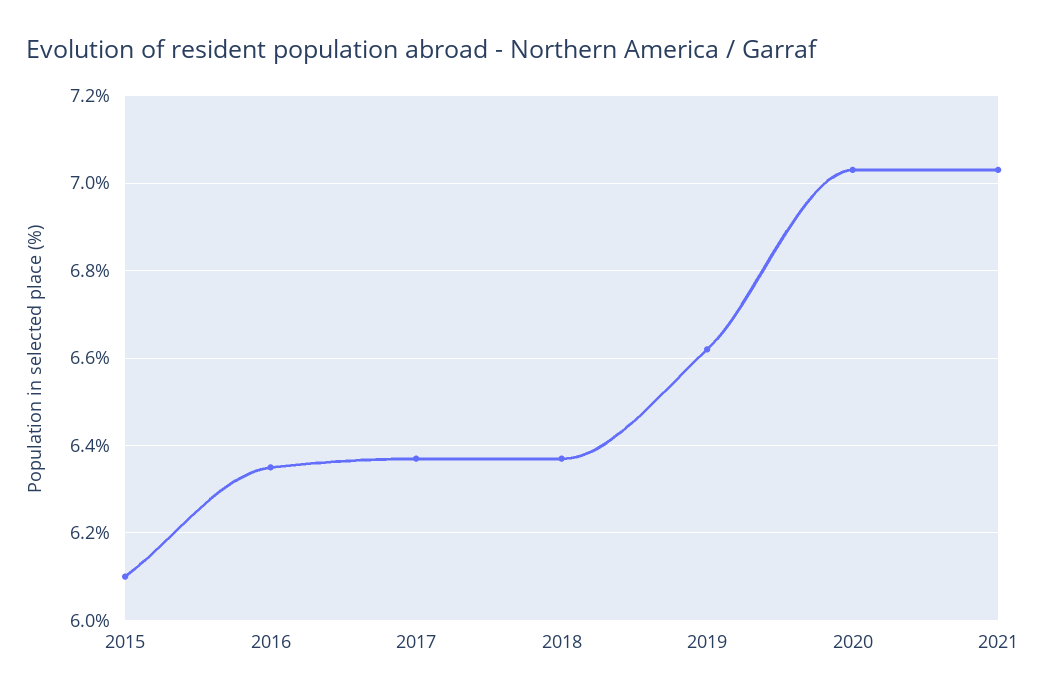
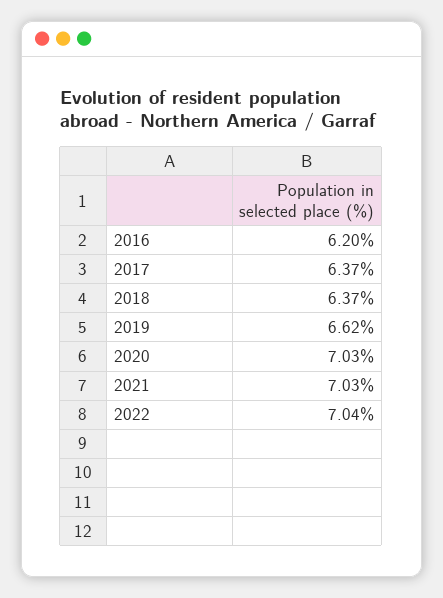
2015: 6.1 -> none
2016: 6.35 -> 6.2
2022: none -> 7.04

